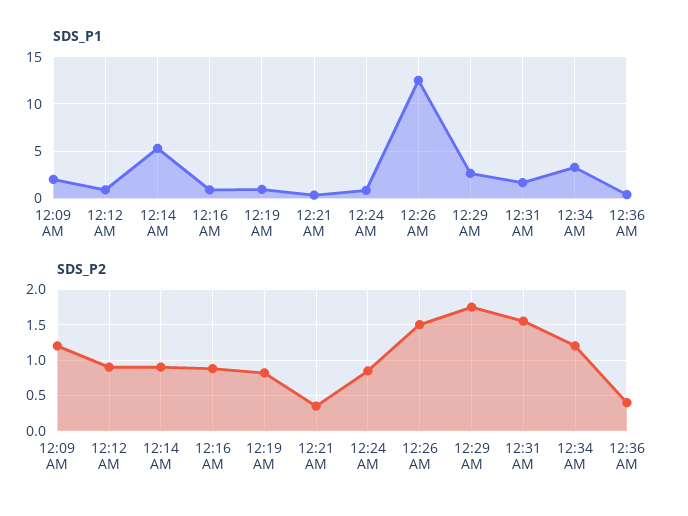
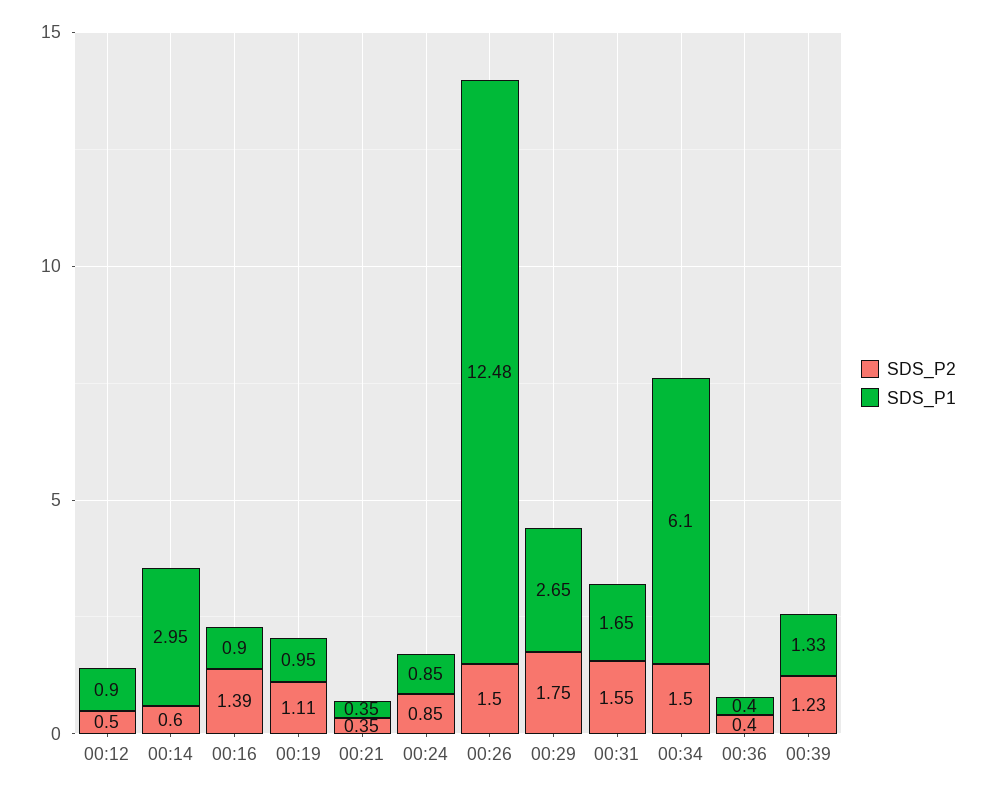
SDS_P1, 12:09 AM: 2 -> none
SDS_P1, 12:14 AM: 5 -> 2.95
SDS_P1, 12:34 AM: 3 -> 6.1
SDS_P2, 12:09 AM: 1.2 -> none
SDS_P2, 12:12 AM: 0.9 -> 0.5
SDS_P2, 12:14 AM: 0.9 -> 0.6
SDS_P2, 12:16 AM: 0.9 -> 1.39
SDS_P2, 12:19 AM: 0.8 -> 1.11
SDS_P2, 12:34 AM: 1.2 -> 1.5
SDS_P2, 00:39: none -> 1.23
SDS_P1, 00:39: none -> 1.33

